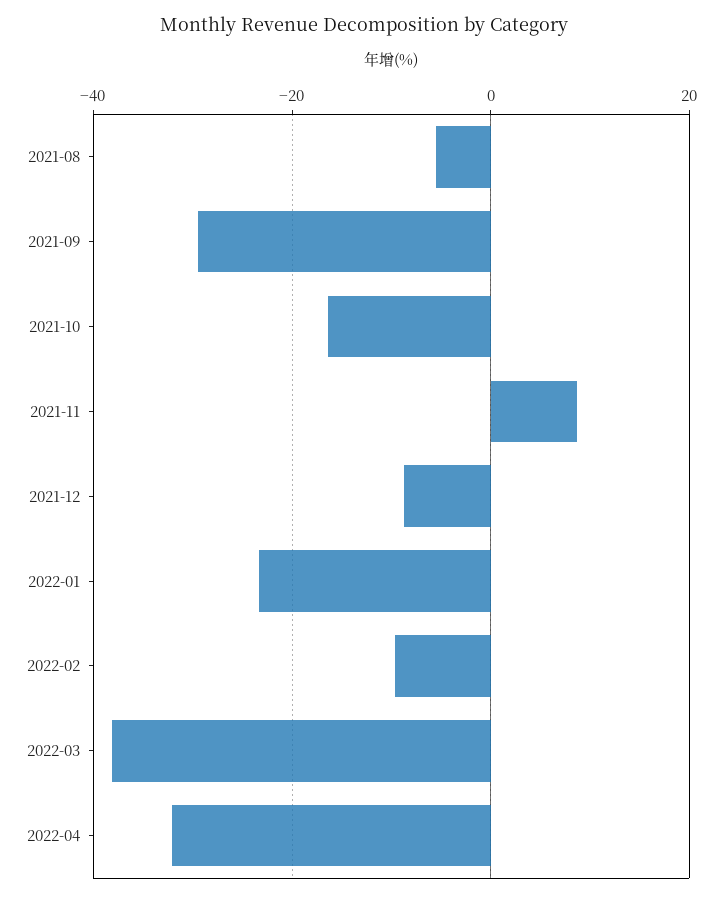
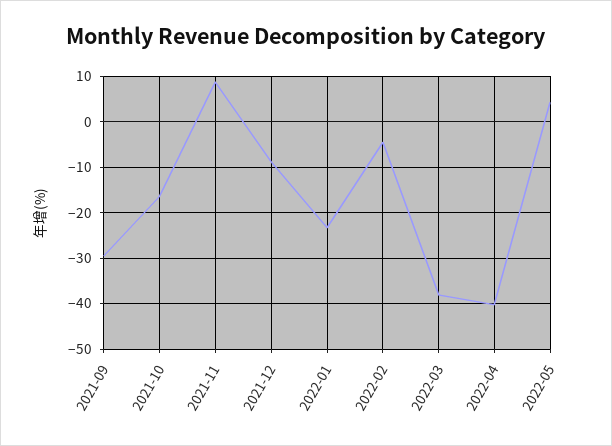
2021-08: -6 -> none
2022-02: -10 -> -4
2022-04: -32 -> -40
2022-05: none -> 4

